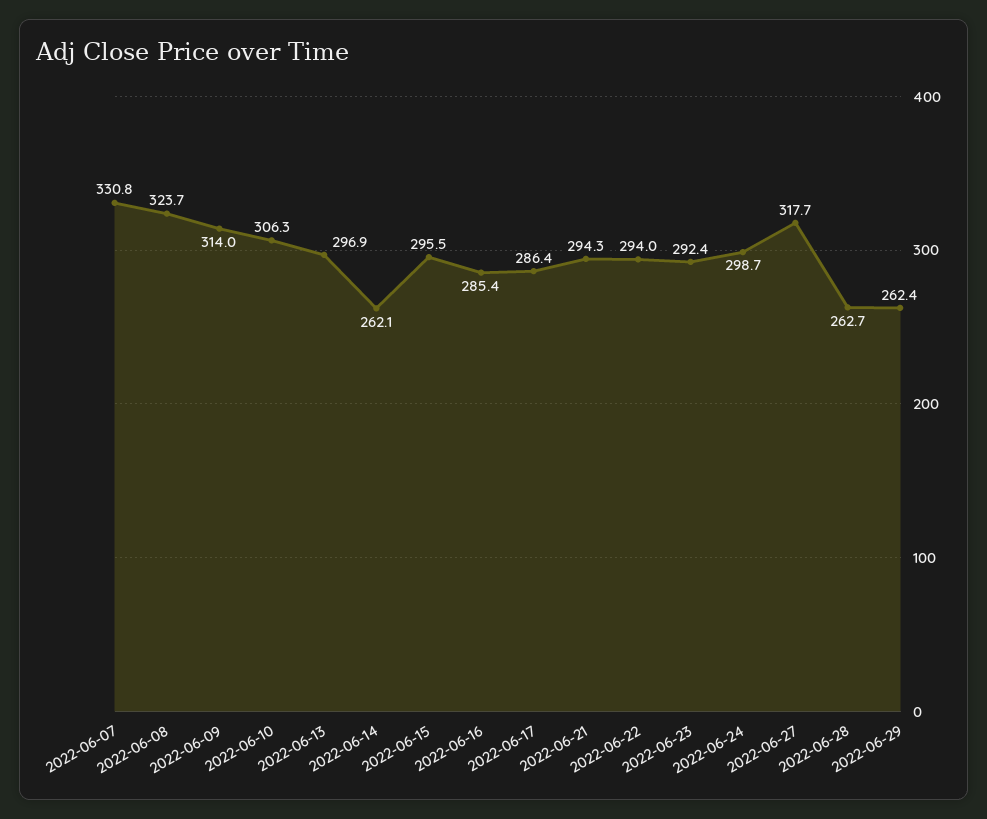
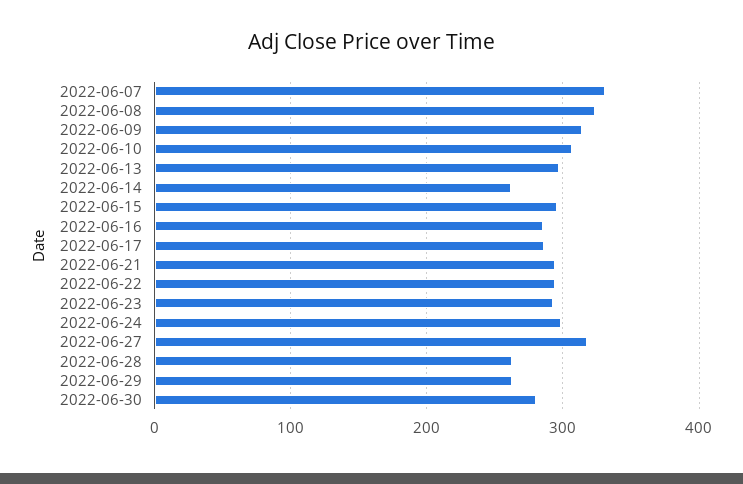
2022-06-30: none -> 280

